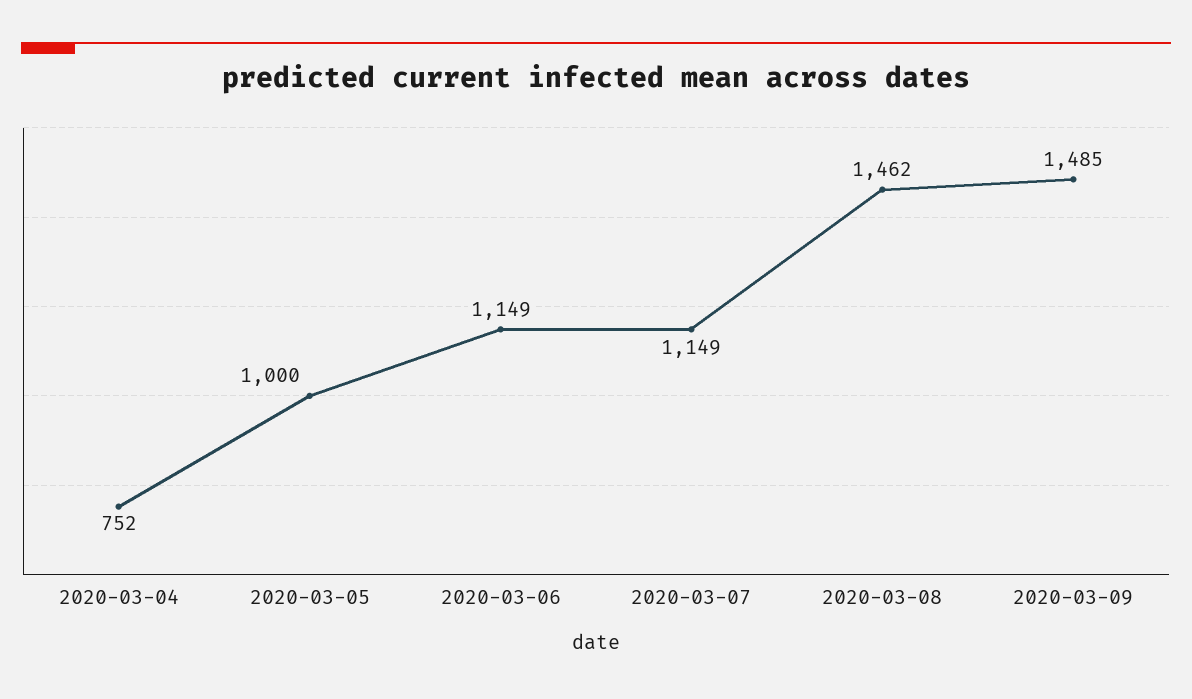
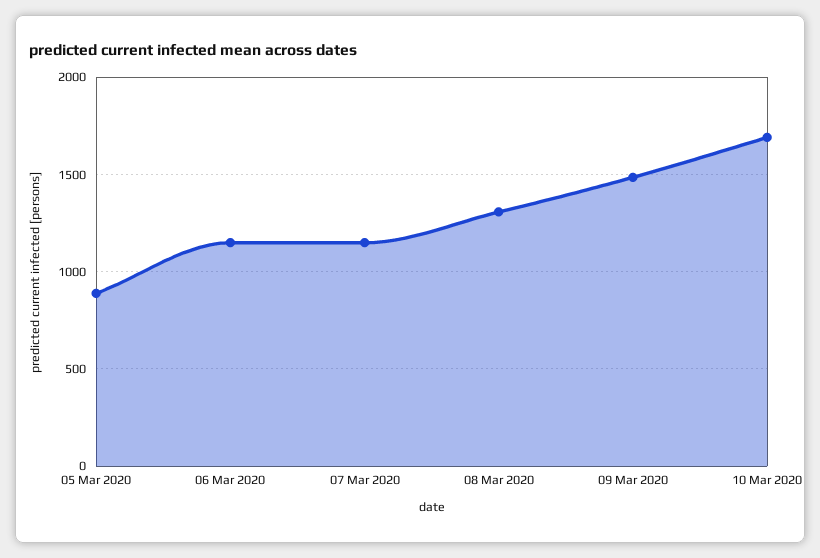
2020-03-04: 752 -> none
2020-03-05: 1000 -> 900
2020-03-08: 1462 -> 1300
10 Mar 2020: none -> 1700

